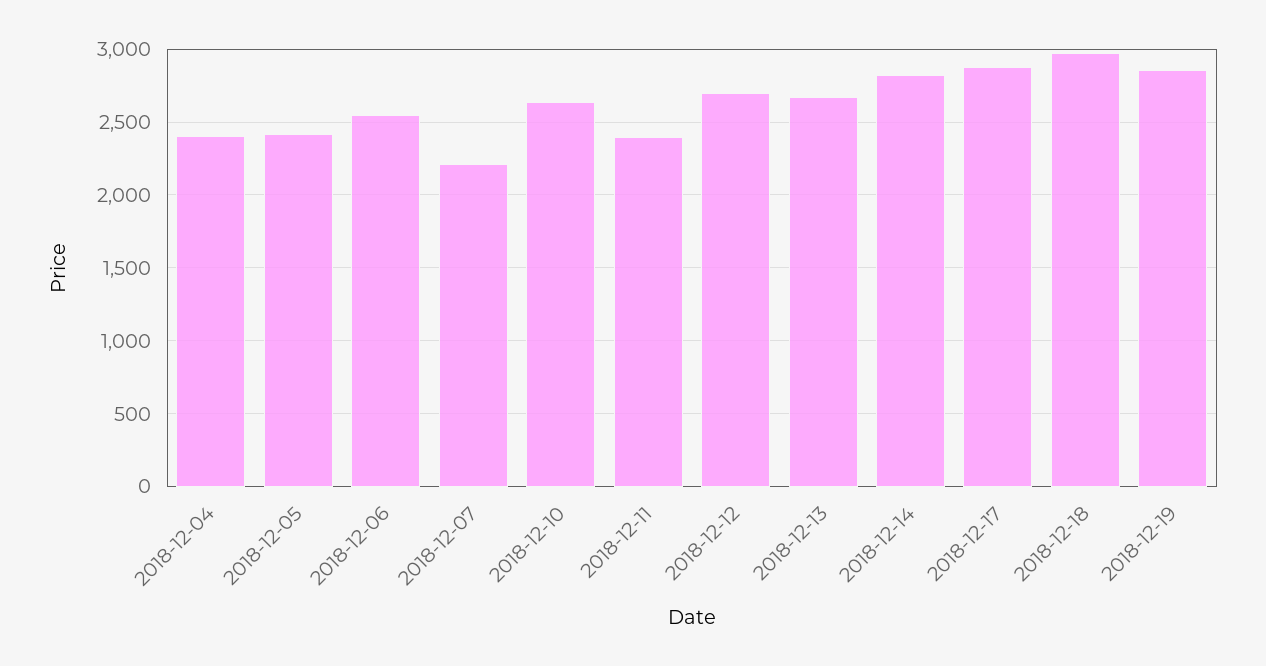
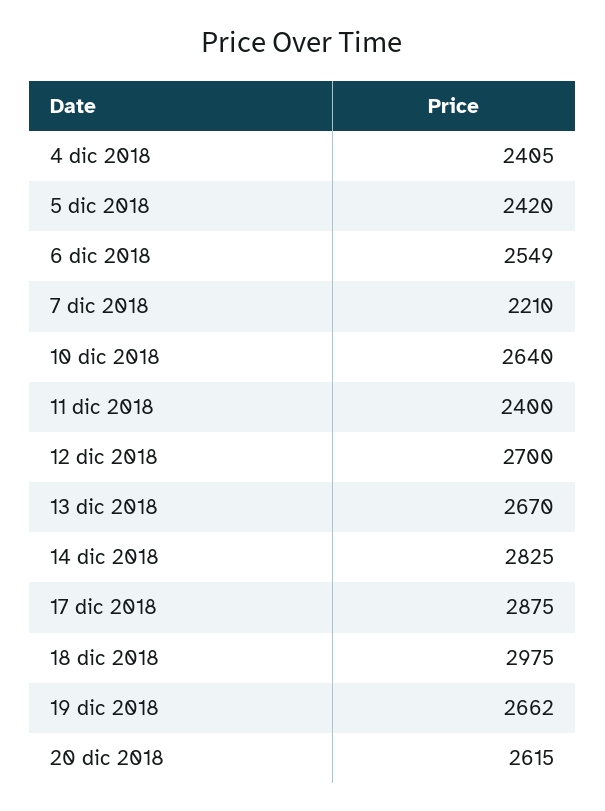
2018-12-19: 2850 -> 2662
20 dic 2018: none -> 2615

